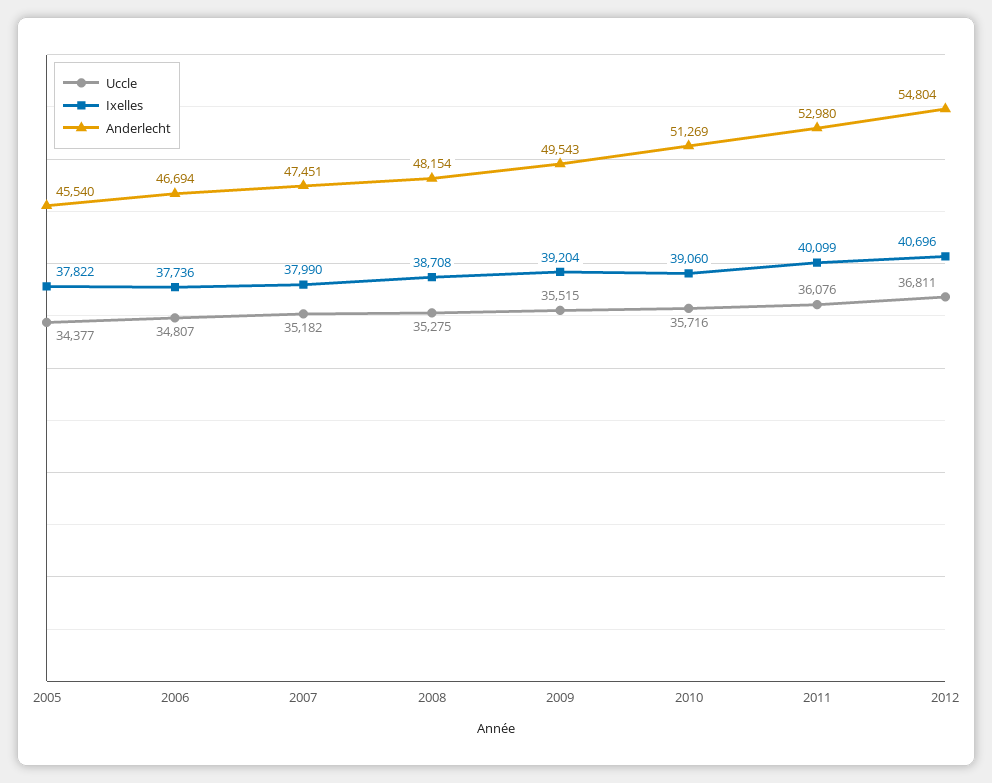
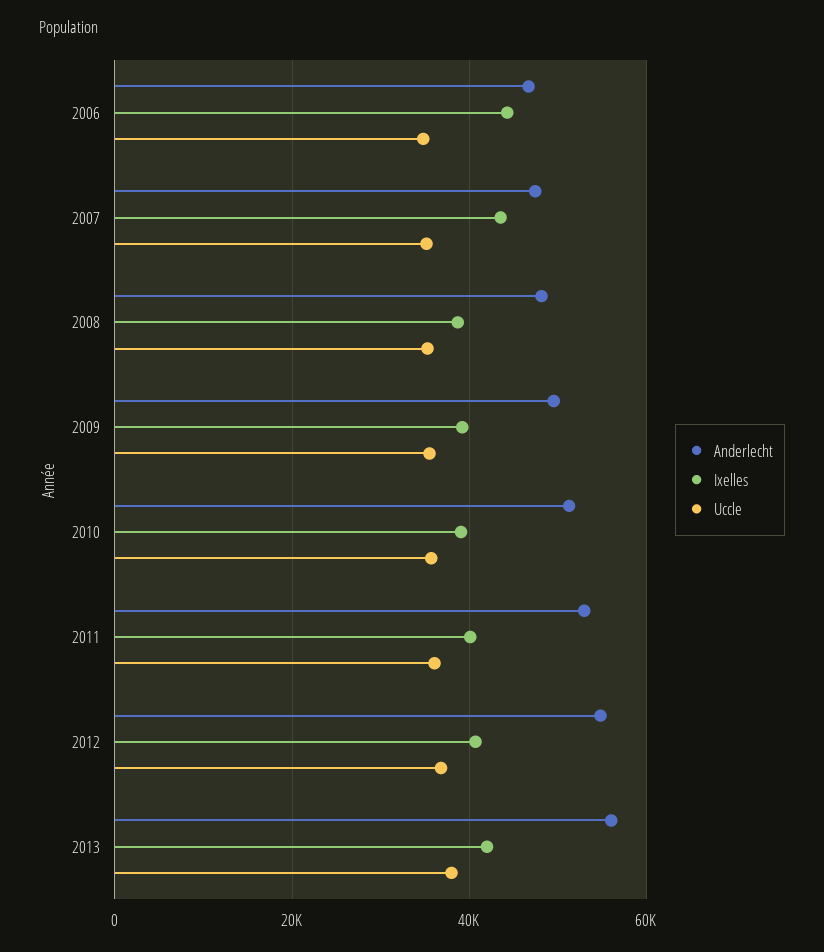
Uccle, 2005: 34377 -> none
Ixelles, 2005: 37822 -> none
Anderlecht, 2005: 45540 -> none
Ixelles, 2006: 37736 -> 44000
Ixelles, 2007: 37990 -> 44000
Anderlecht, 2013: none -> 56000
Ixelles, 2013: none -> 42000
Uccle, 2013: none -> 38000

